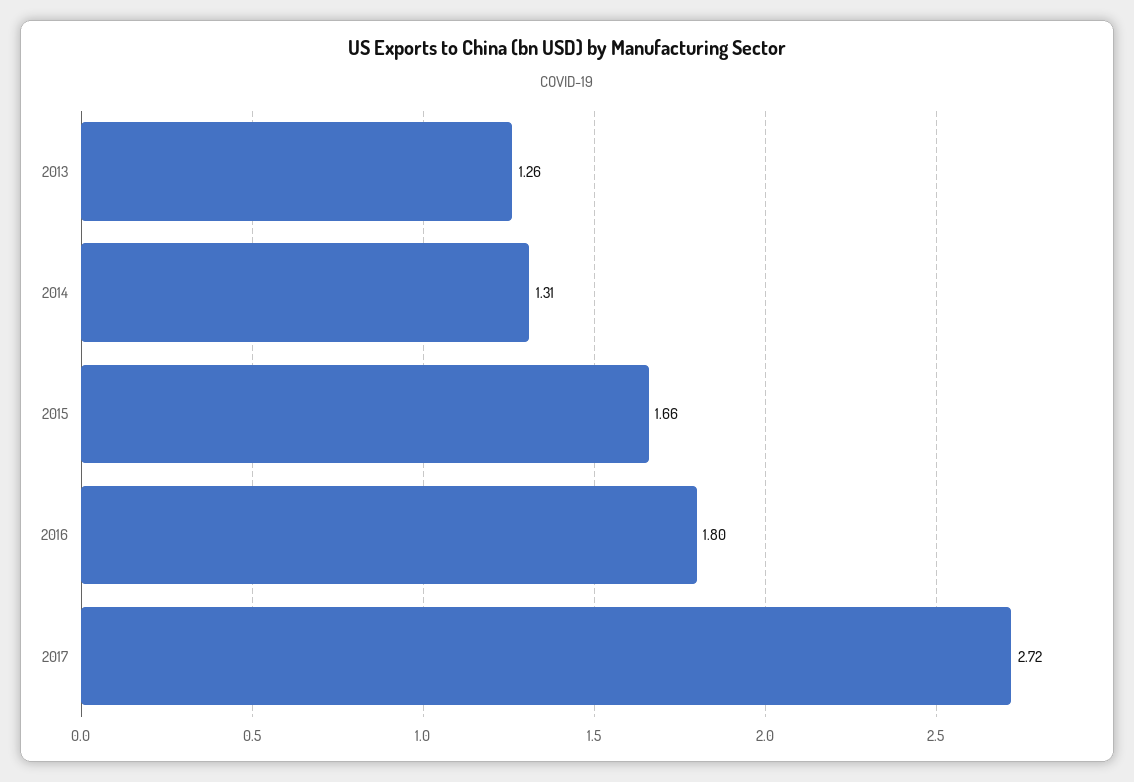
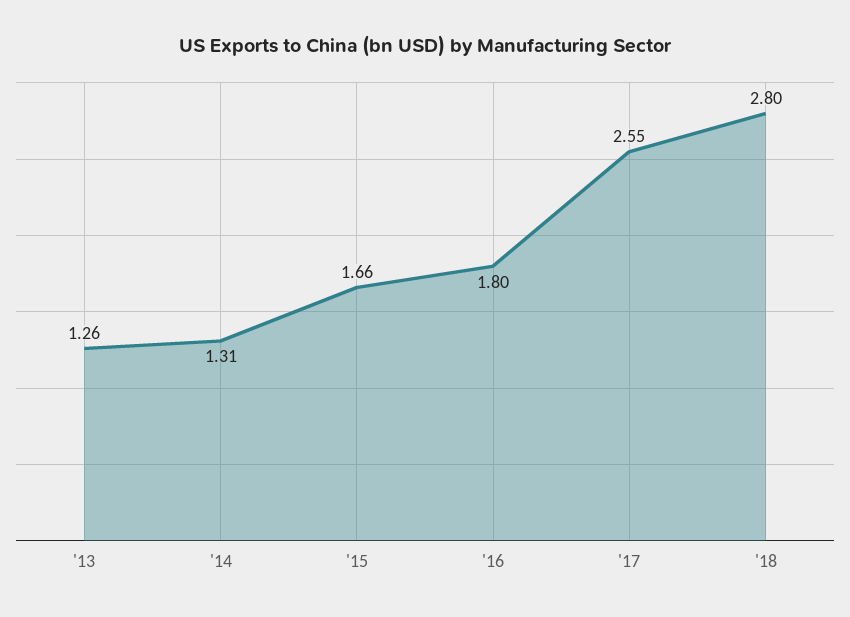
2017: 2.72 -> 2.55
'18: none -> 2.8

